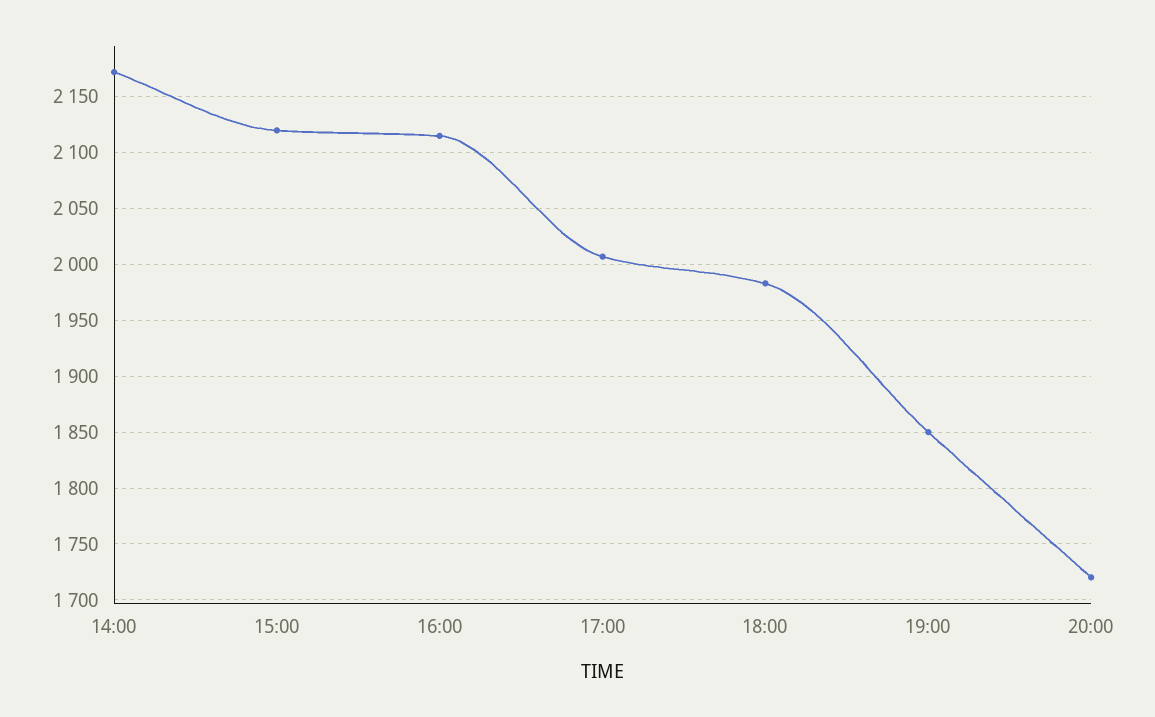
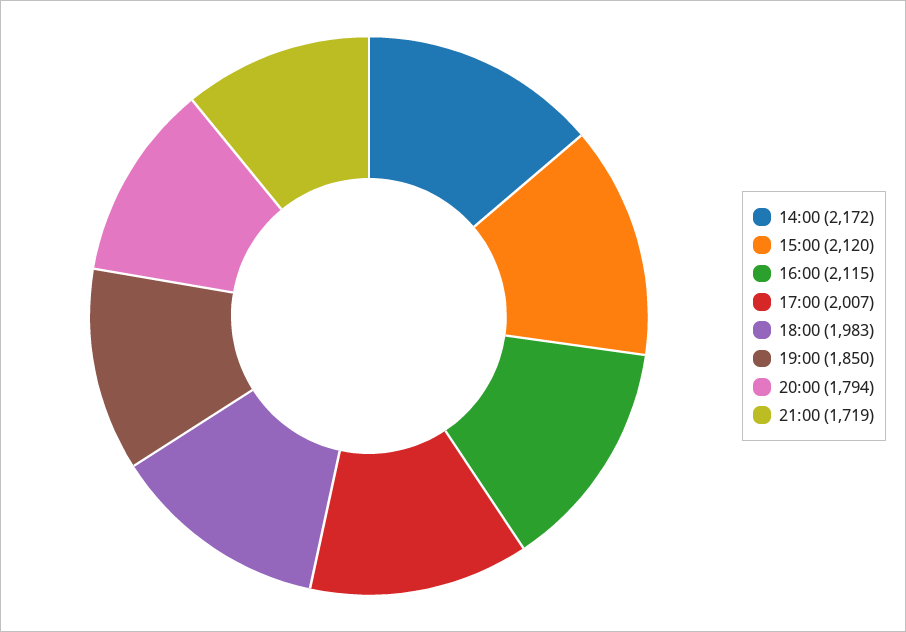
20:00: 1720 -> 1794
21:00: none -> 1719

